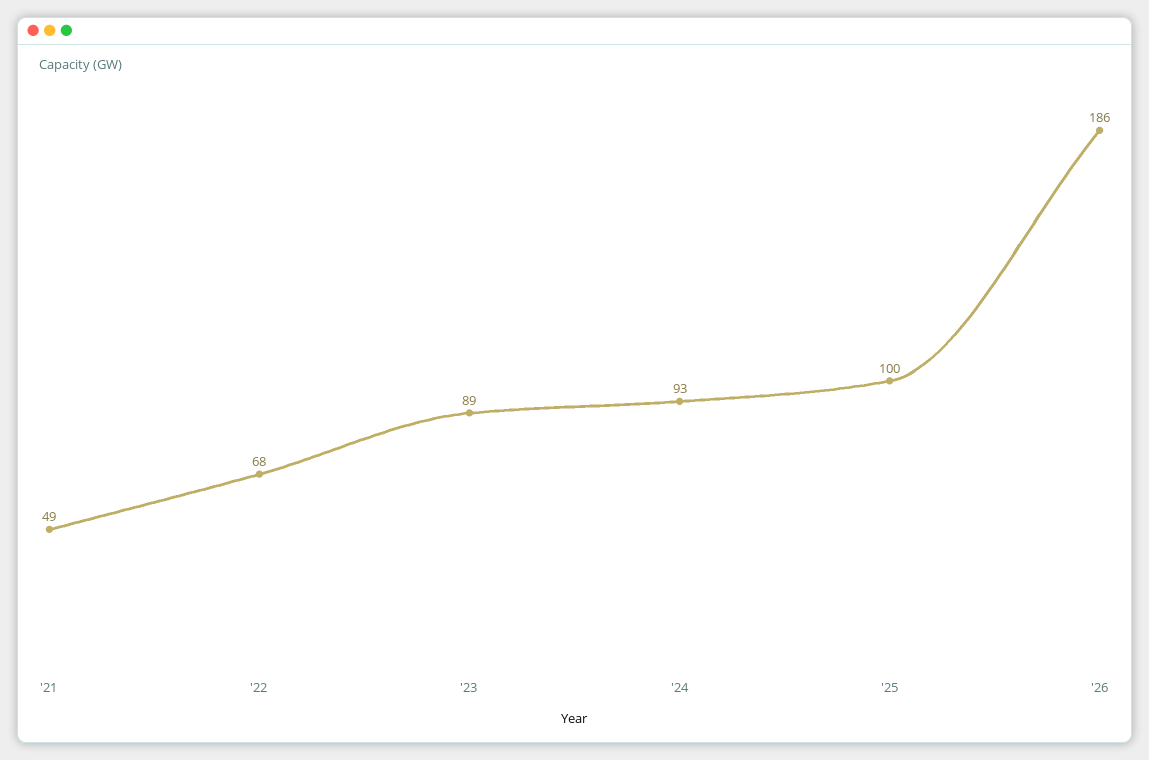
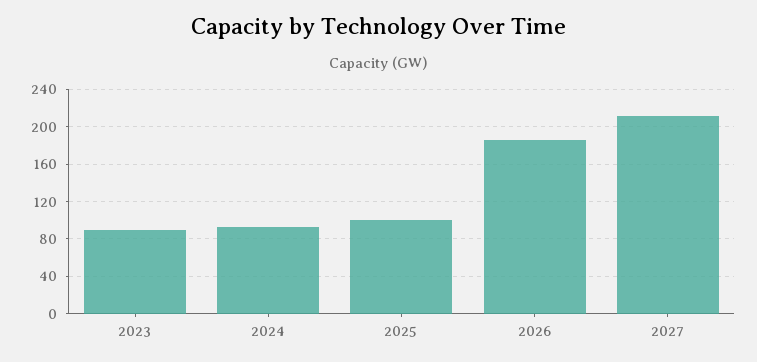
'21: 49 -> none
'22: 68 -> none
2027: none -> 210

